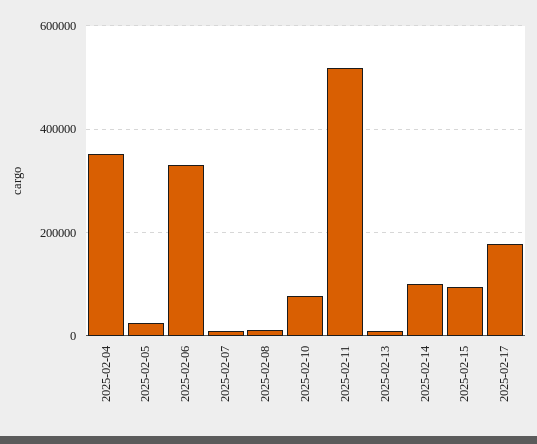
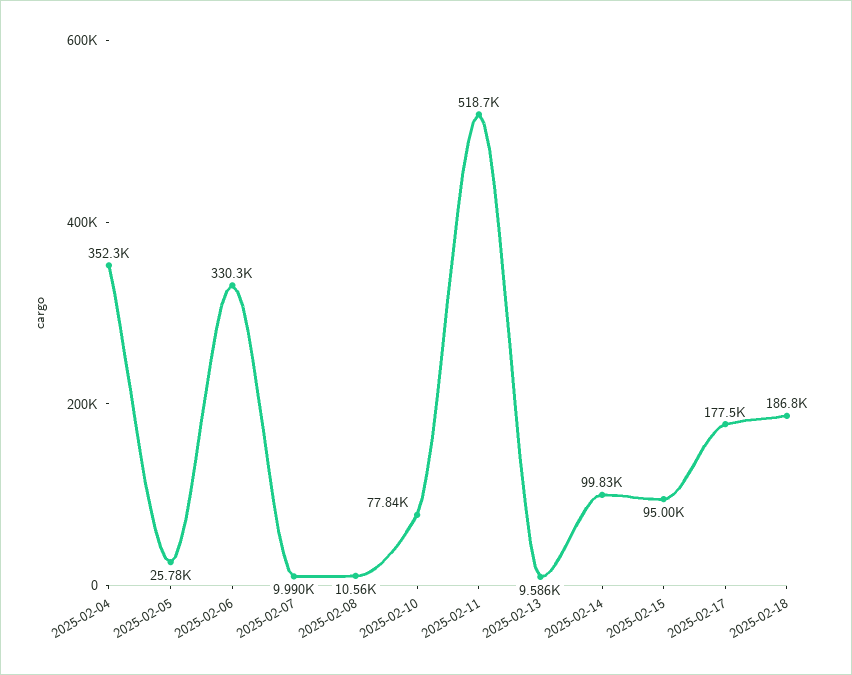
2025-02-18: none -> 186800

